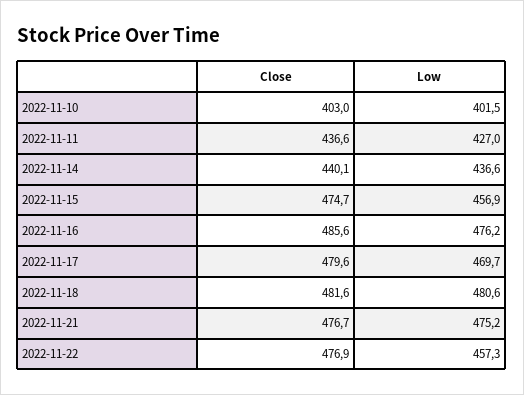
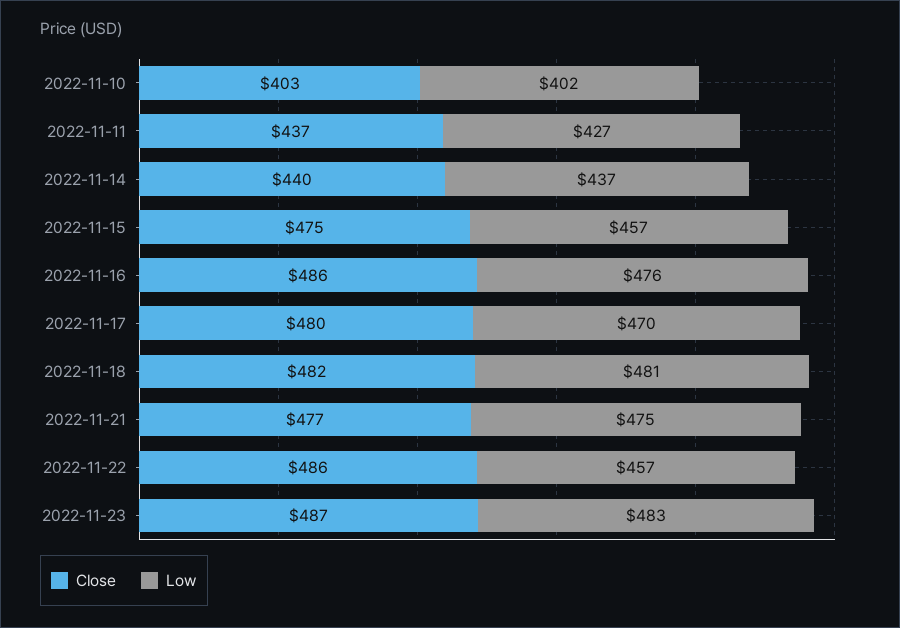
Close, 2022-11-22: 476.9 -> 486
Close, 2022-11-23: none -> 487
Low, 2022-11-23: none -> 483

